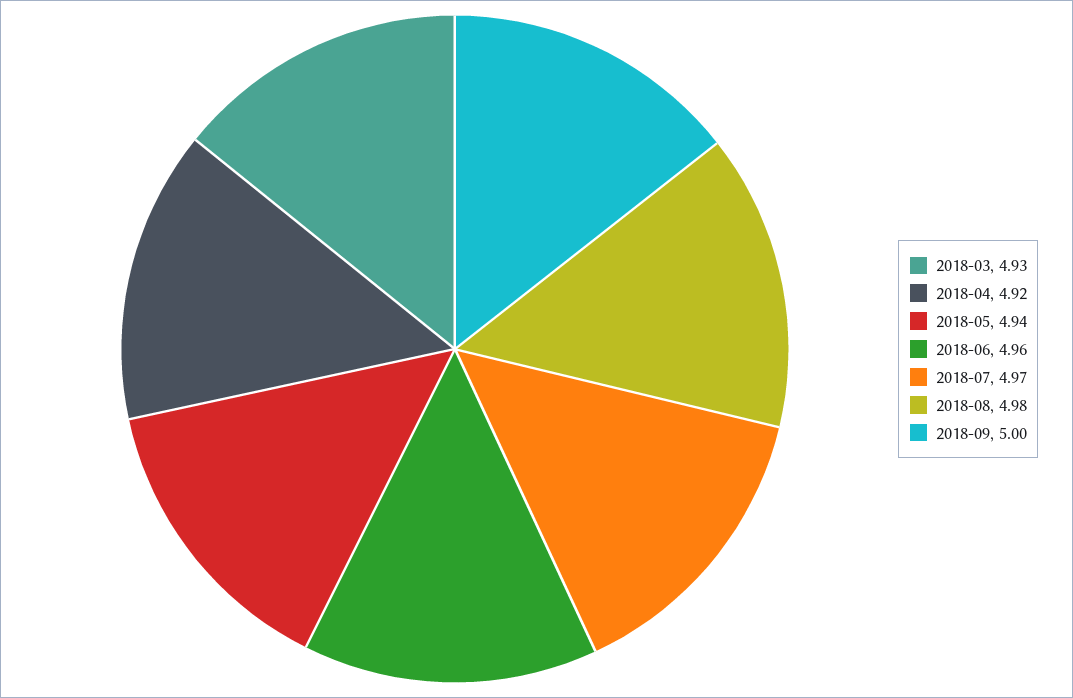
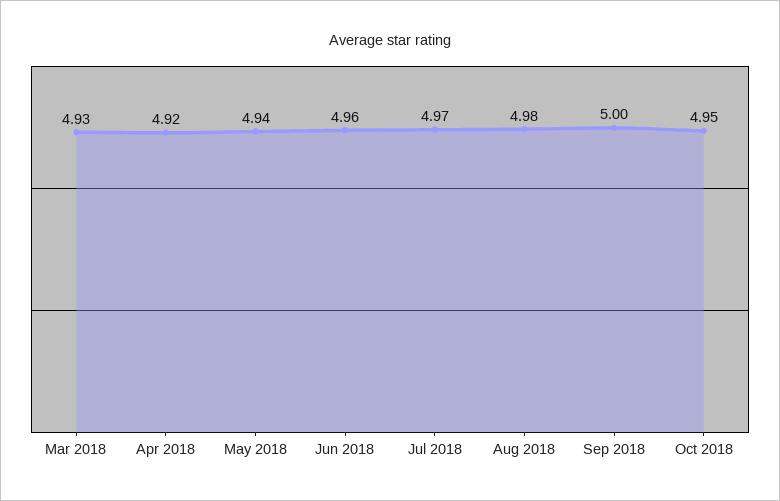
Oct 2018: none -> 4.95

